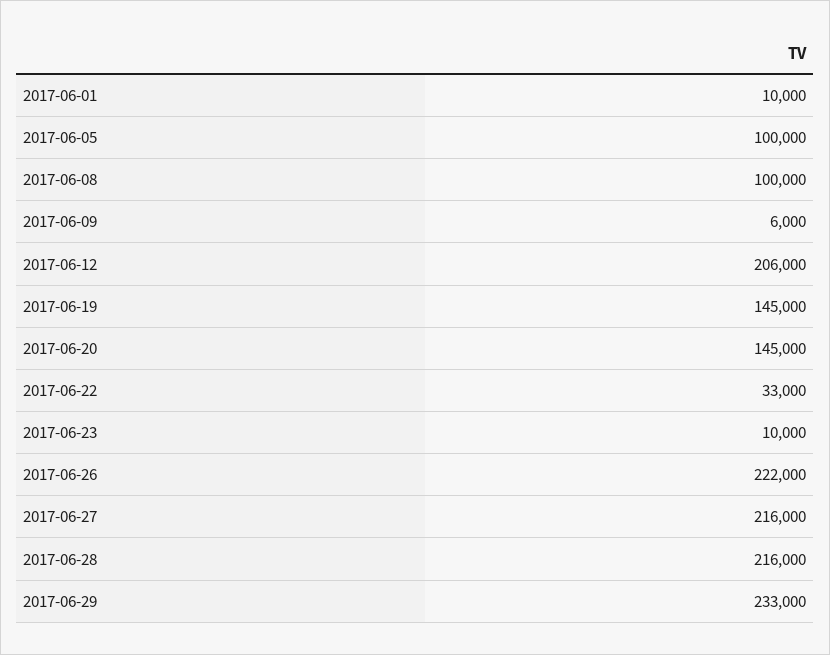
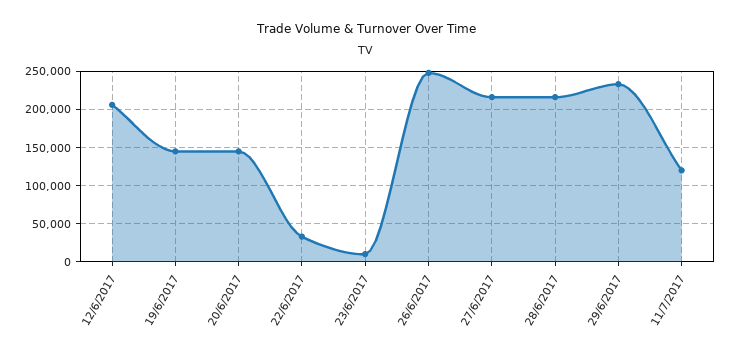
2017-06-01: 10000 -> none
2017-06-05: 100000 -> none
2017-06-08: 100000 -> none
2017-06-09: 6000 -> none
2017-06-26: 222000 -> 250000
11/7/2017: none -> 120000

